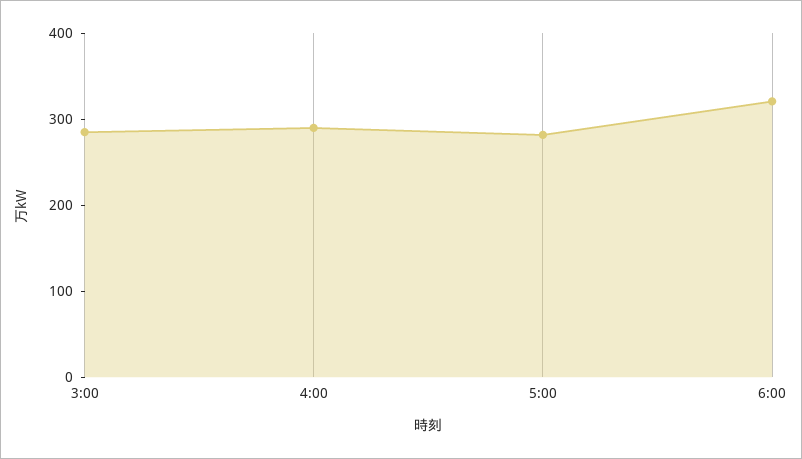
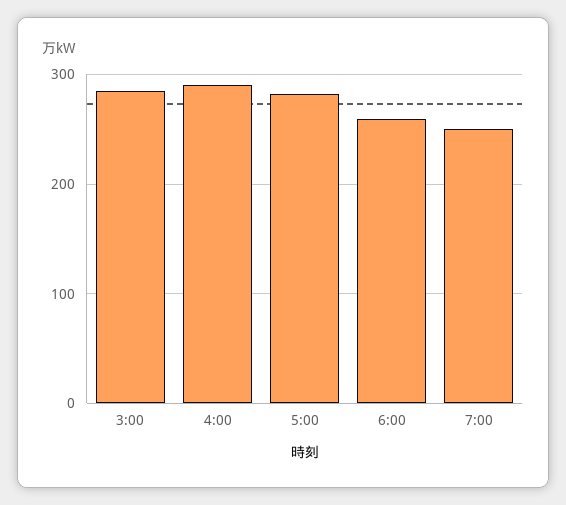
6:00: 320 -> 260
7:00: none -> 250

